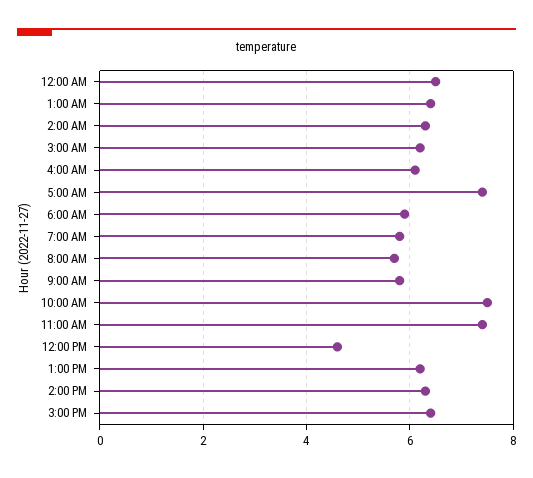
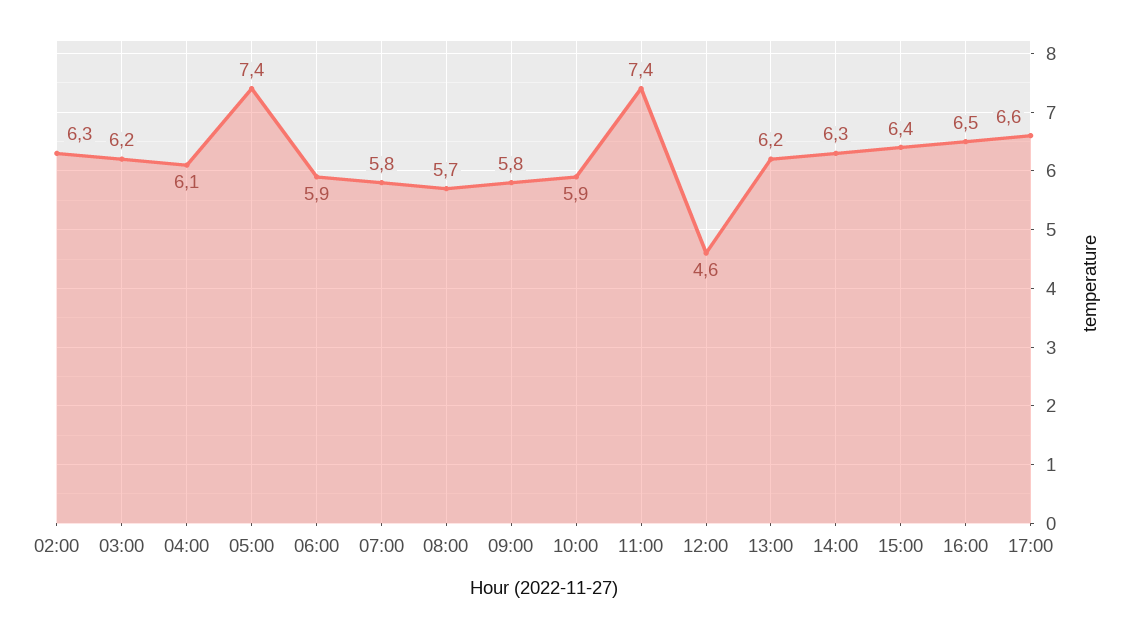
12:00 AM: 6.5 -> none
1:00 AM: 6.5 -> none
10:00 AM: 7.5 -> 5.9
16:00: none -> 6.5
17:00: none -> 6.6

